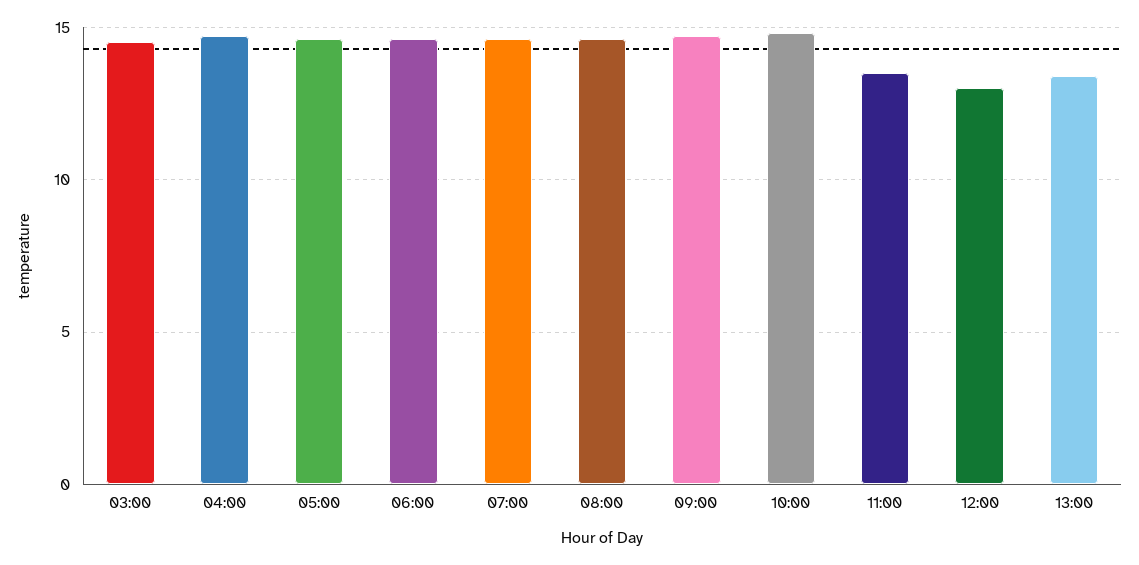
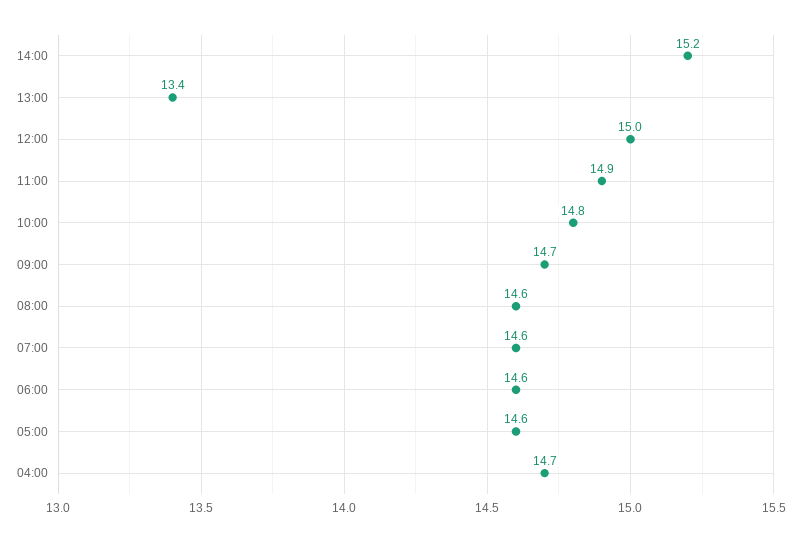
03:00: 14.5 -> none
11:00: 13.5 -> 14.9
12:00: 13 -> 15
14:00: none -> 15.2

